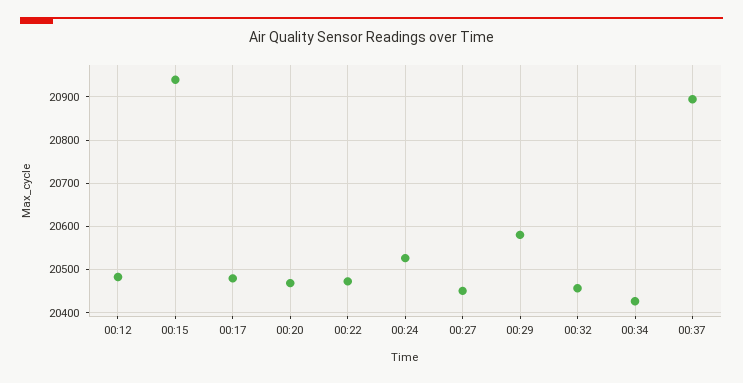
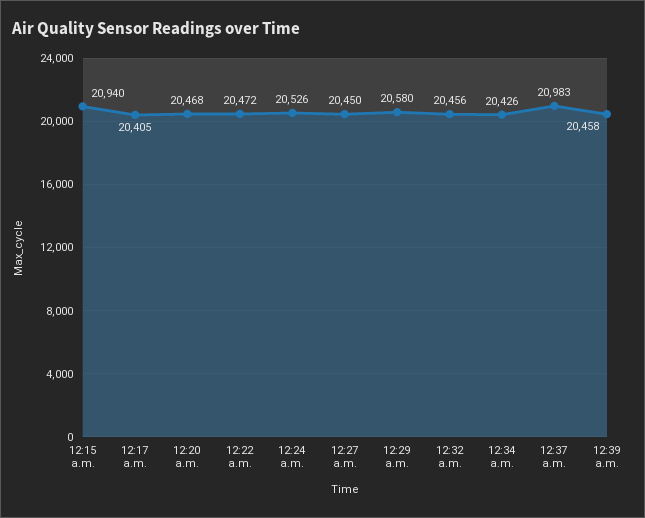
00:12: 20480 -> none
00:17: 20480 -> 20405
00:37: 20900 -> 20983
12:39 a.m.: none -> 20458

